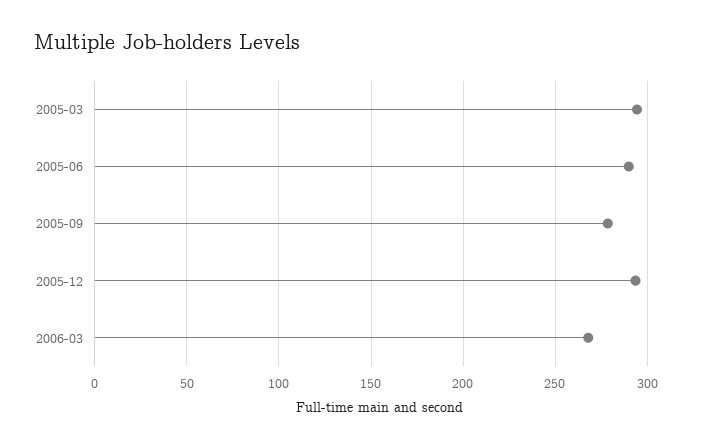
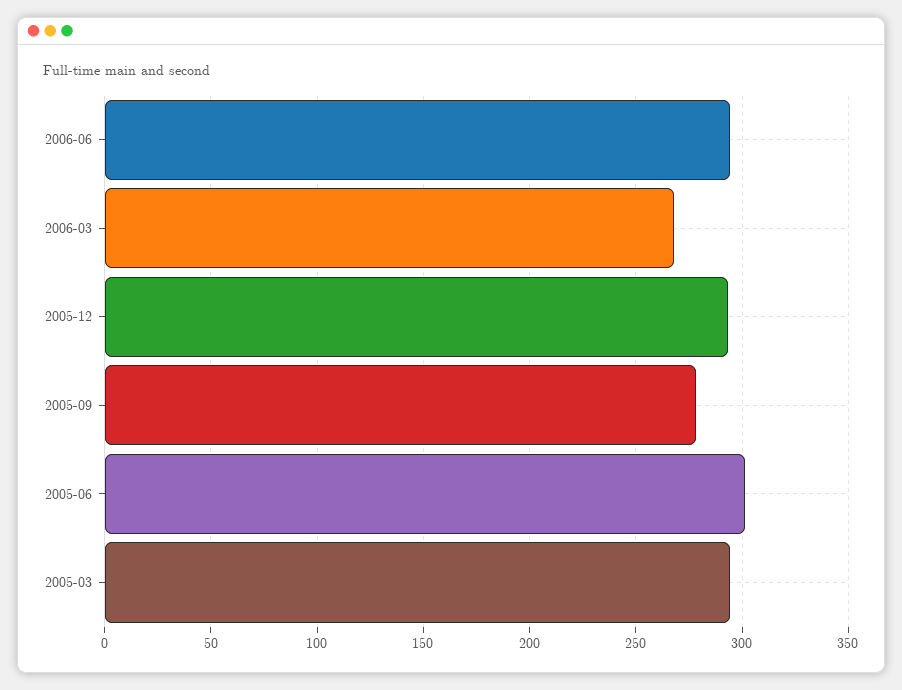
2005-06: 290 -> 300
2006-06: none -> 295

